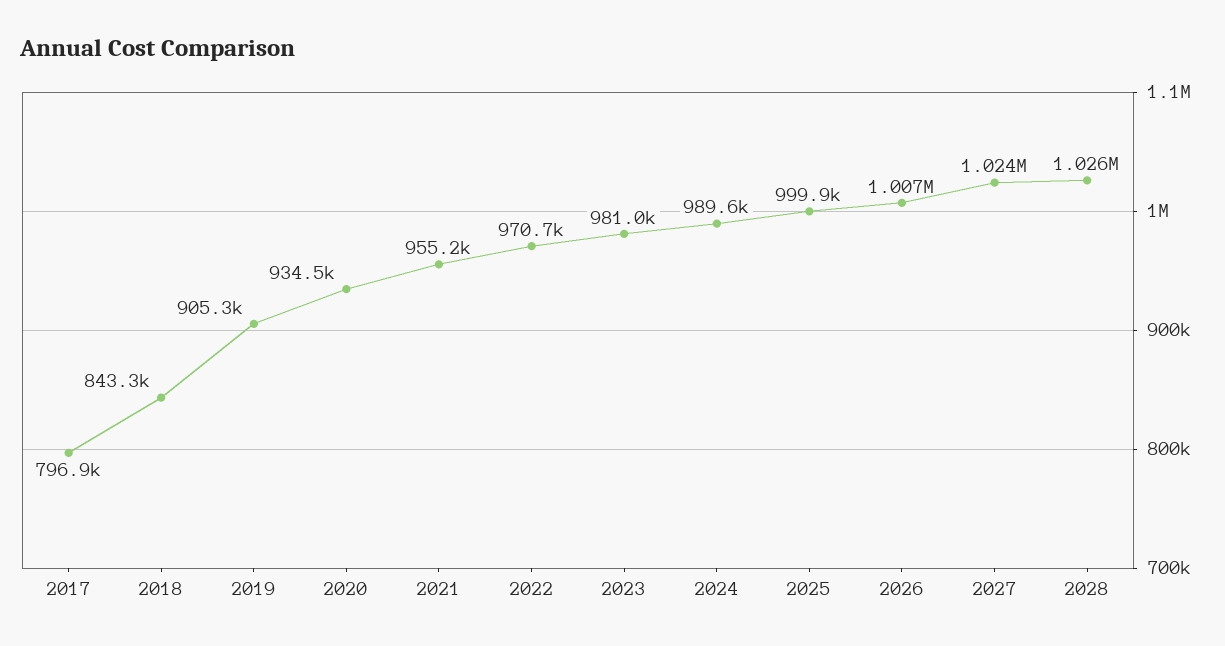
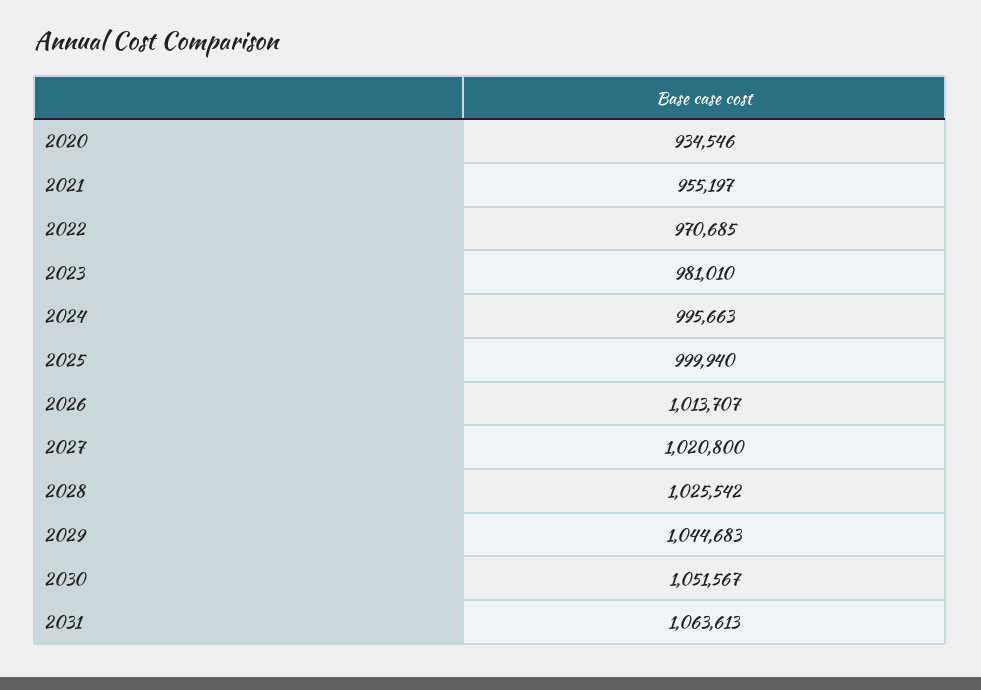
2017: 796900 -> none
2018: 843300 -> none
2019: 905300 -> none
2024: 989600 -> 995663
2026: 1007000 -> 1013707
2027: 1024000 -> 1020800
2029: none -> 1044683
2030: none -> 1051567
2031: none -> 1063613

